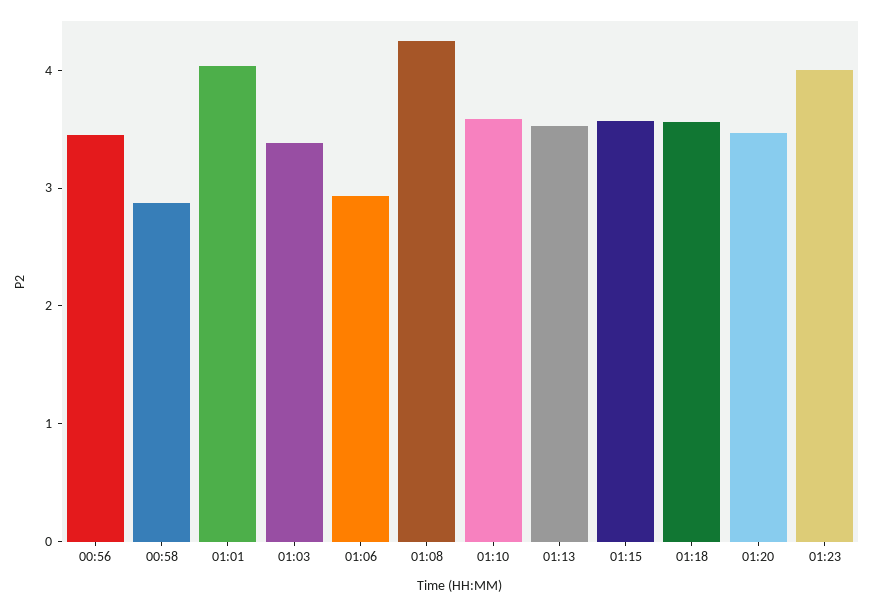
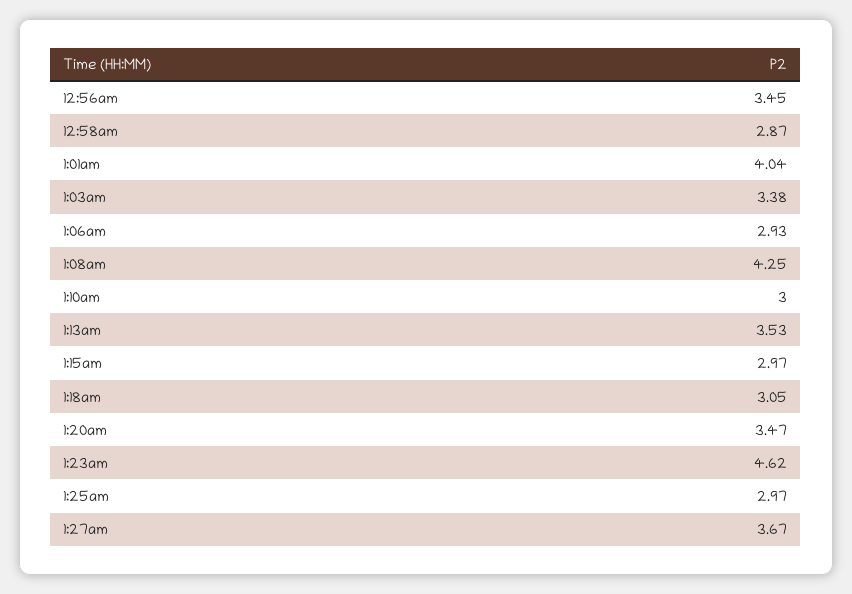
01:10: 3.6 -> 3
01:15: 3.6 -> 2.97
01:18: 3.6 -> 3.05
01:23: 4 -> 4.62
1:25am: none -> 2.97
1:27am: none -> 3.67

